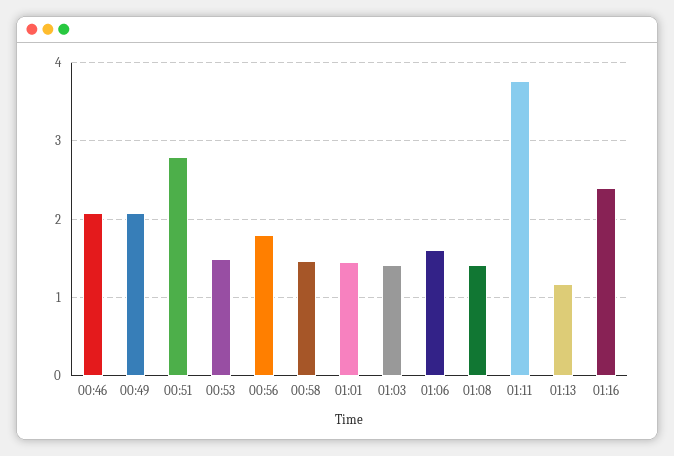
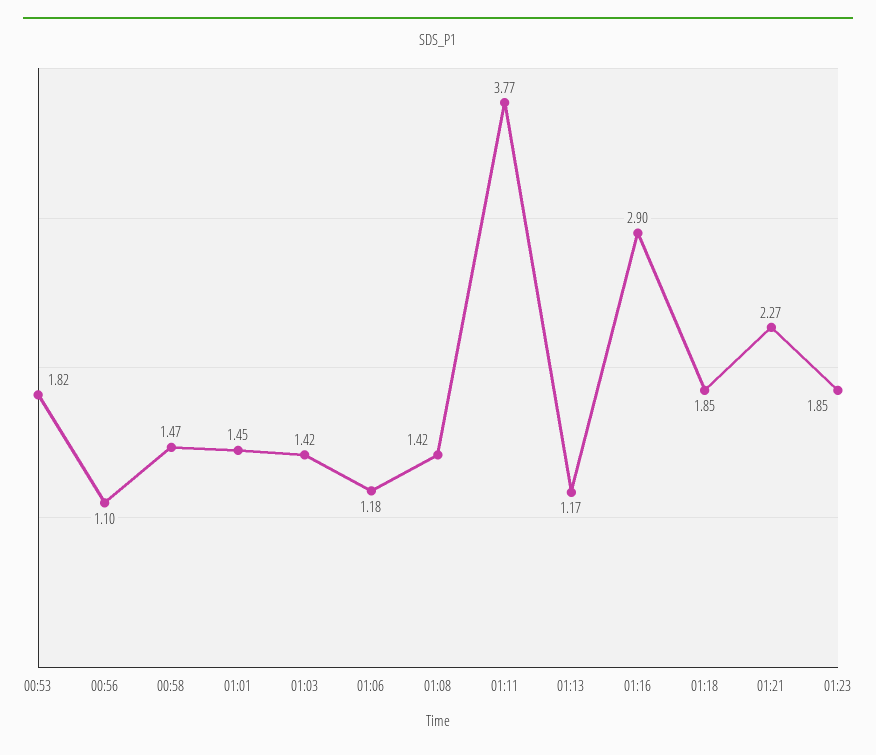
00:46: 2.1 -> none
00:49: 2.1 -> none
00:51: 2.8 -> none
00:53: 1.5 -> 1.82
00:56: 1.8 -> 1.1
01:06: 1.6 -> 1.18
01:16: 2.4 -> 2.9
01:18: none -> 1.85
01:21: none -> 2.27
01:23: none -> 1.85

